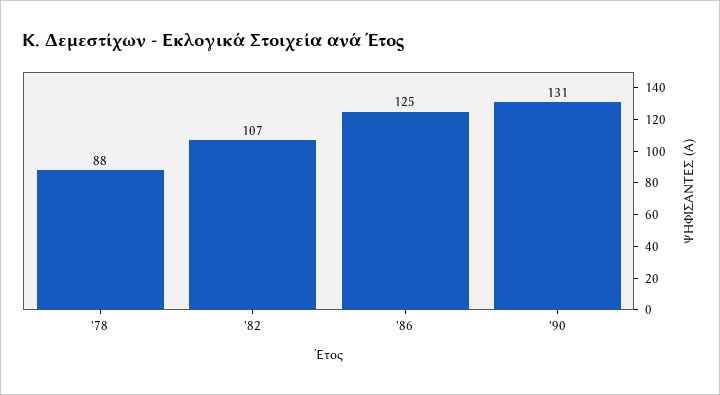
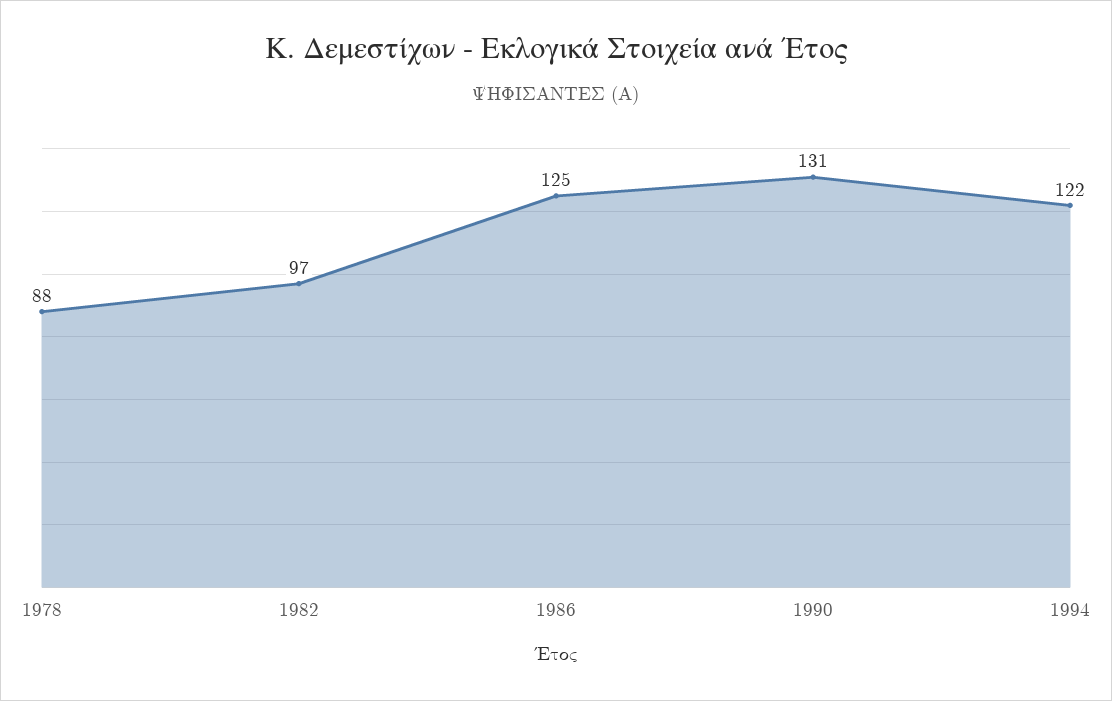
'82: 107 -> 97
1994: none -> 122

